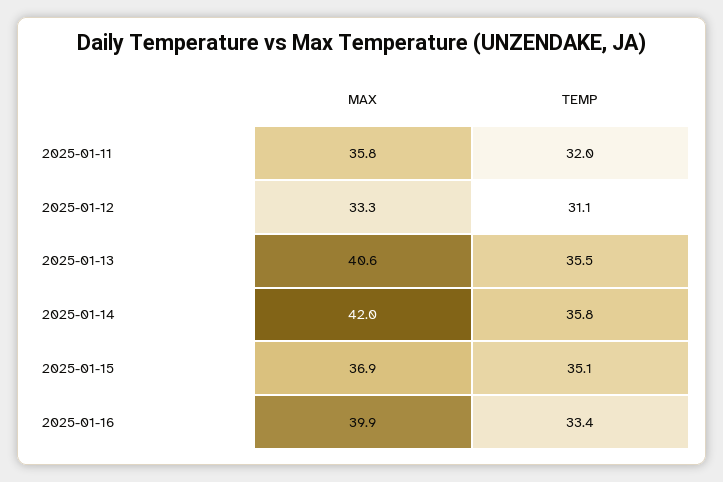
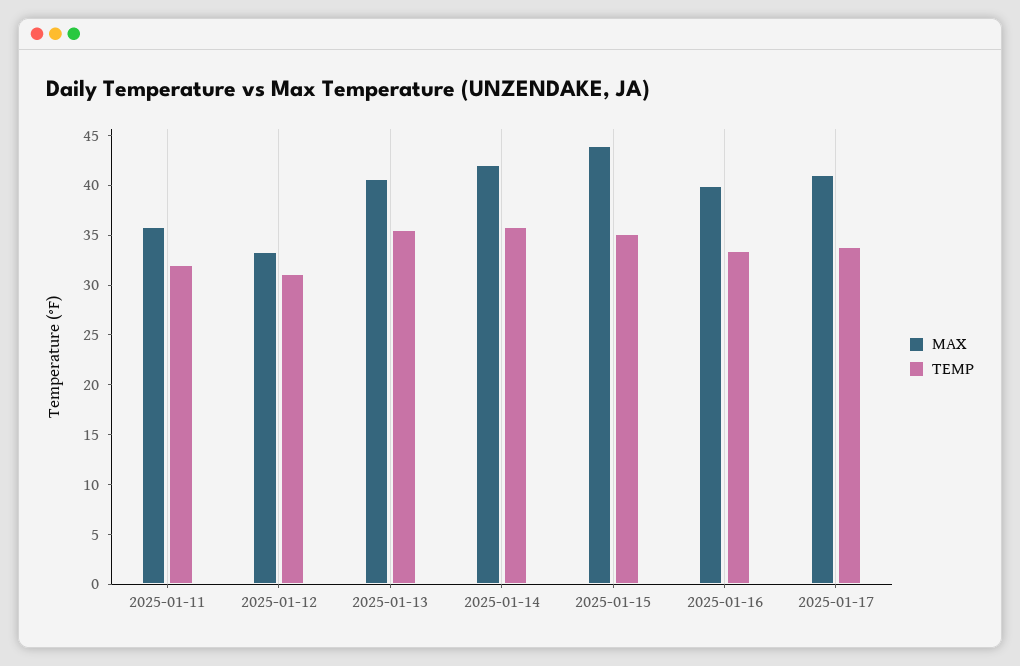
MAX, 2025-01-15: 36.9 -> 44
MAX, 2025-01-17: none -> 41
TEMP, 2025-01-17: none -> 34

